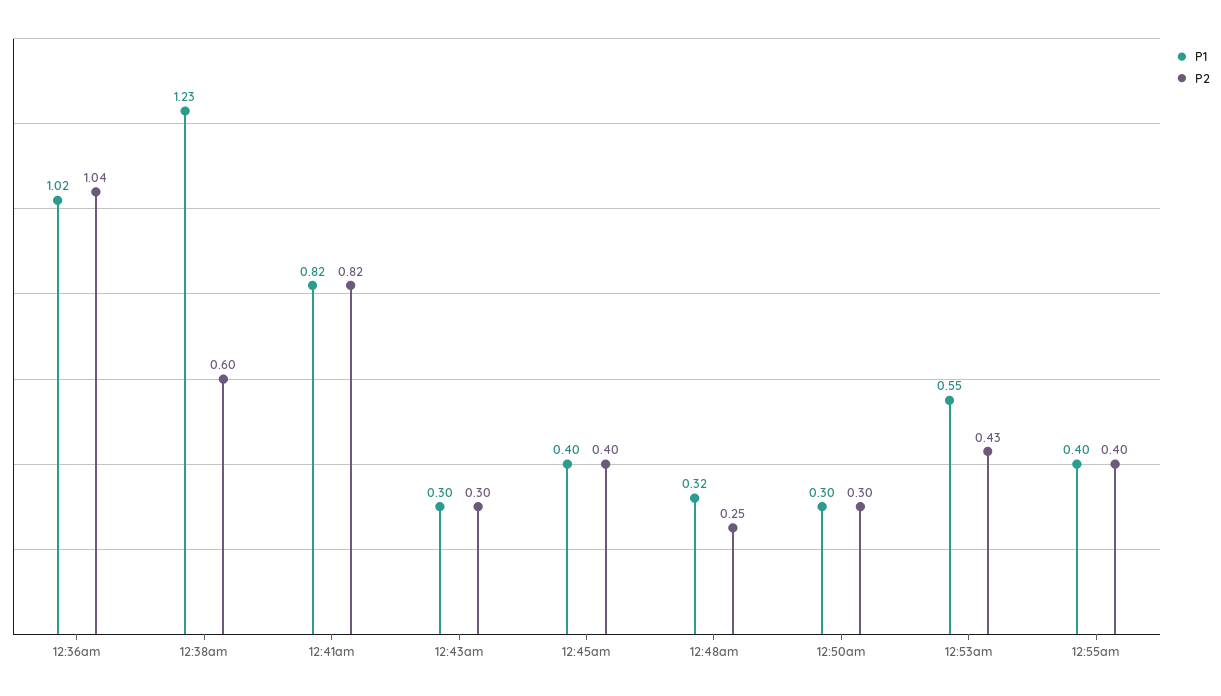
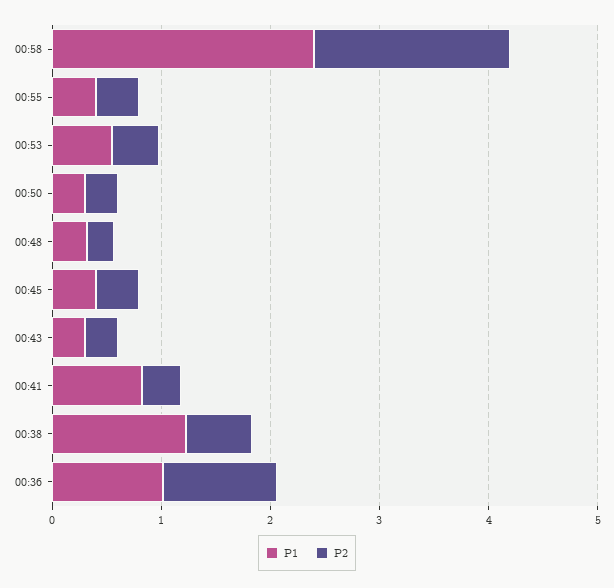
P2, 12:41am: 0.82 -> 0.4
P1, 00:58: none -> 2.4
P2, 00:58: none -> 1.8

